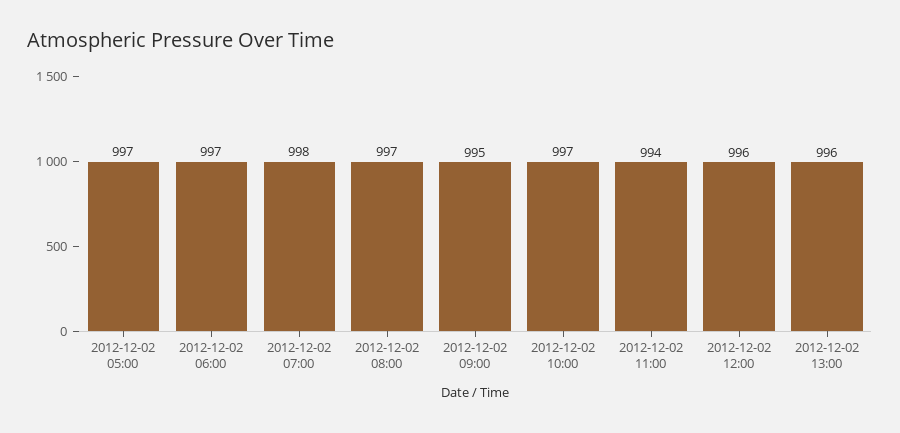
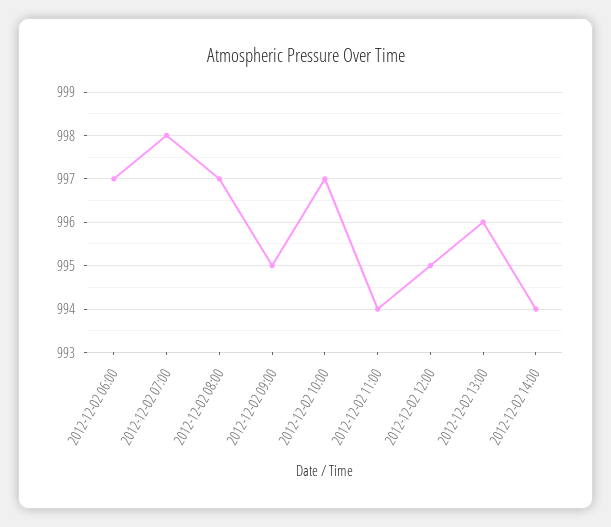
2012-12-02 05:00: 997 -> none
2012-12-02 12:00: 996 -> 995
2012-12-02 14:00: none -> 994

